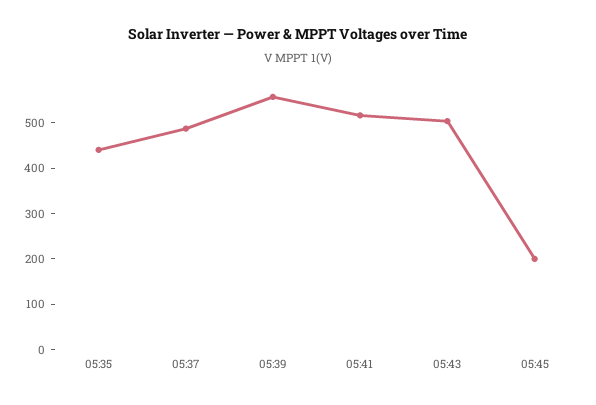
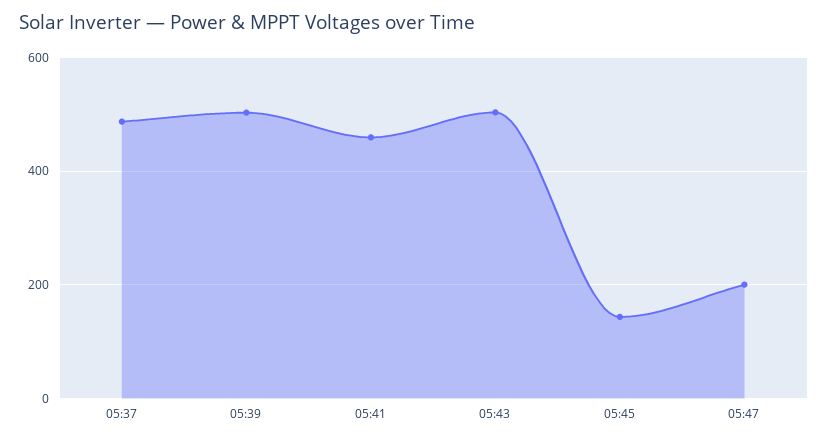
05:35: 440 -> none
05:39: 560 -> 500
05:41: 520 -> 460
05:45: 200 -> 140
05:47: none -> 200

